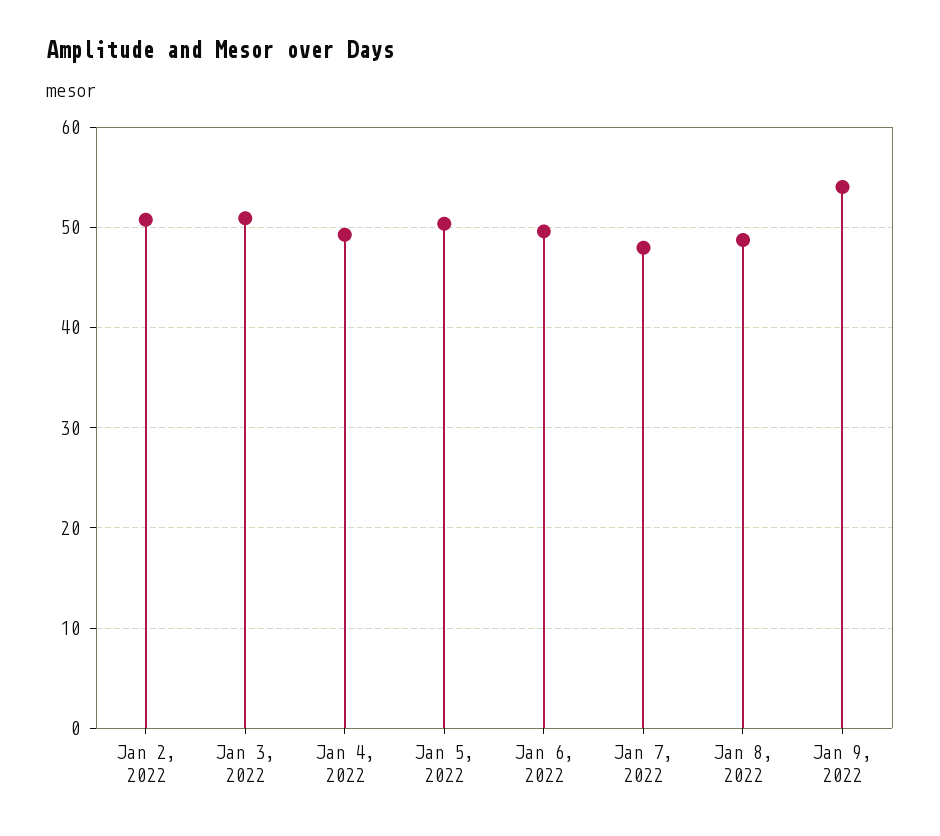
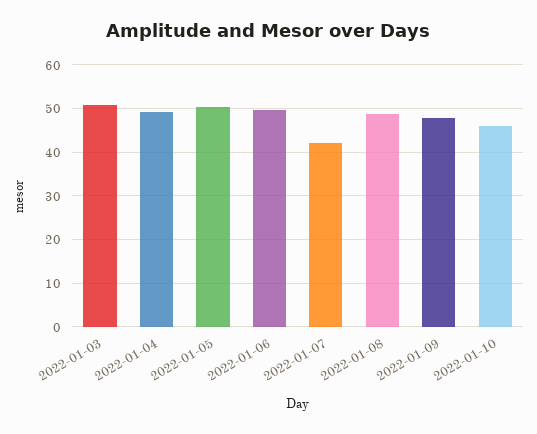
Jan 2, 2022: 51 -> none
Jan 7, 2022: 48 -> 42
Jan 9, 2022: 54 -> 48
2022-01-10: none -> 46

